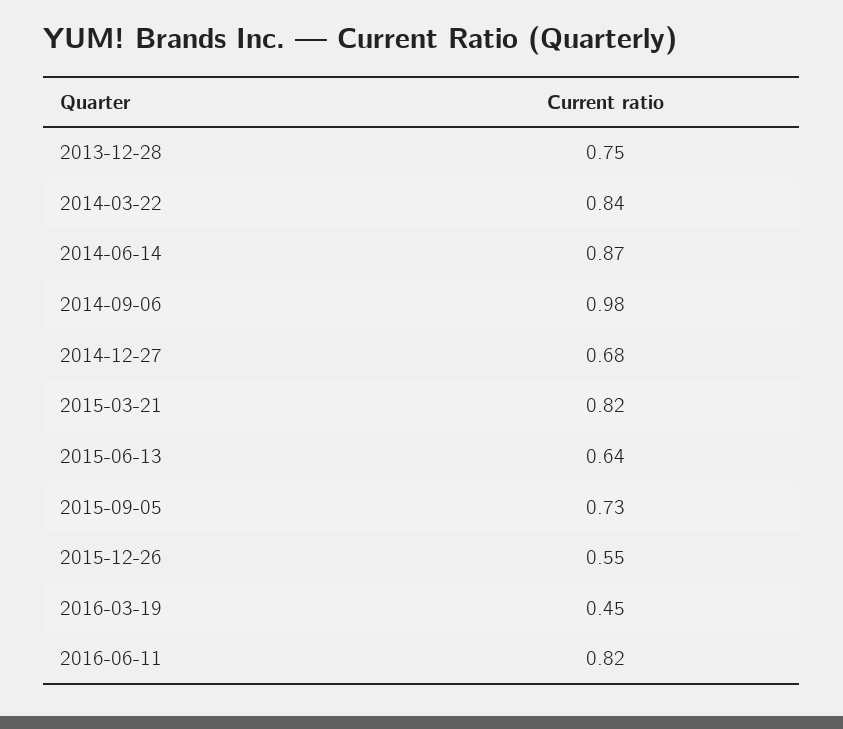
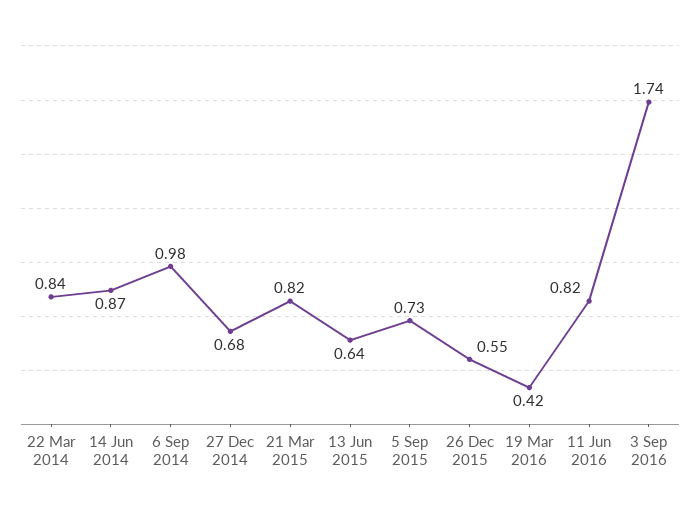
2013-12-28: 0.75 -> none
2016-03-19: 0.45 -> 0.42
3 Sep 2016: none -> 1.74

